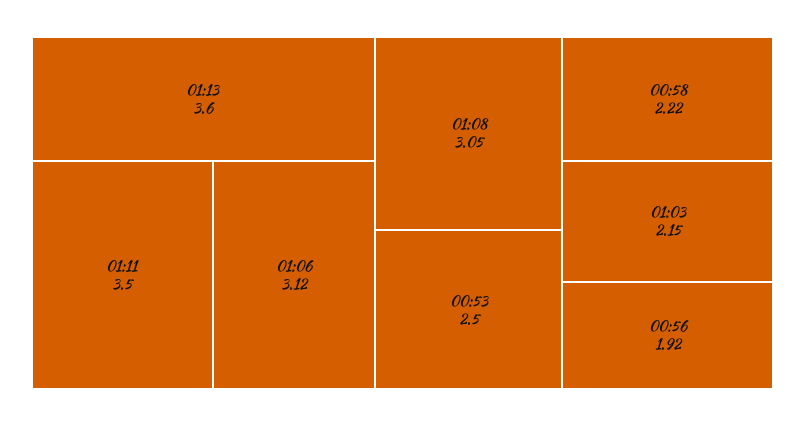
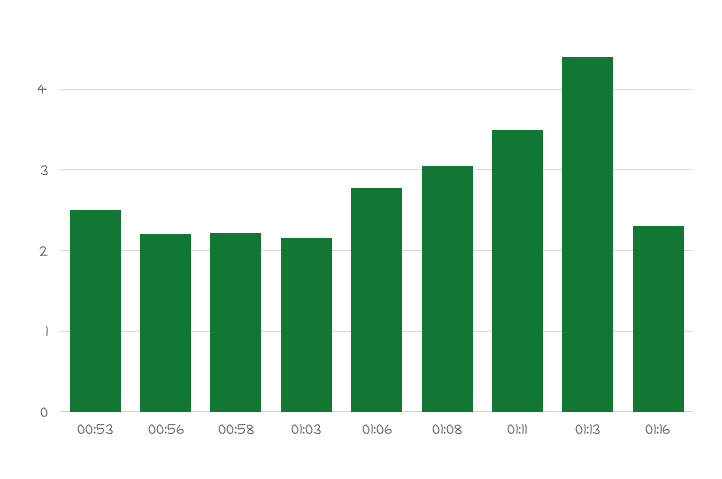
01:13: 3.6 -> 4.4
01:06: 3.12 -> 2.8
00:56: 1.92 -> 2.2
01:16: none -> 2.3

